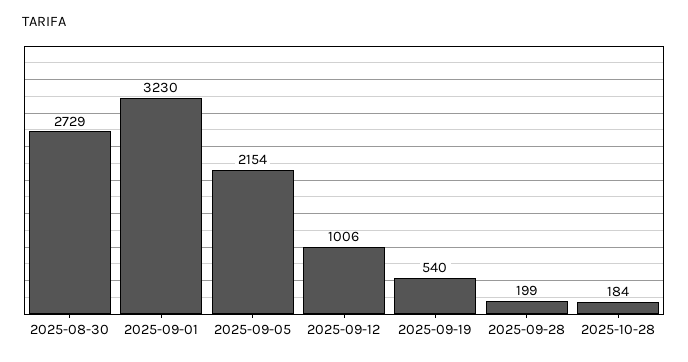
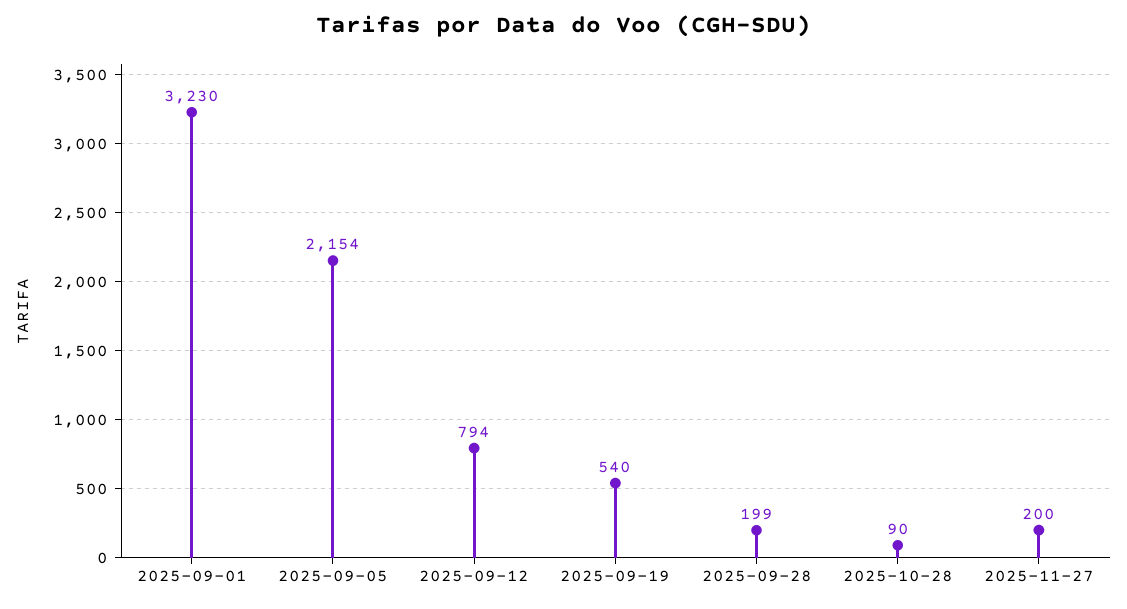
2025-08-30: 2729 -> none
2025-09-12: 1006 -> 794
2025-10-28: 184 -> 90
2025-11-27: none -> 200

